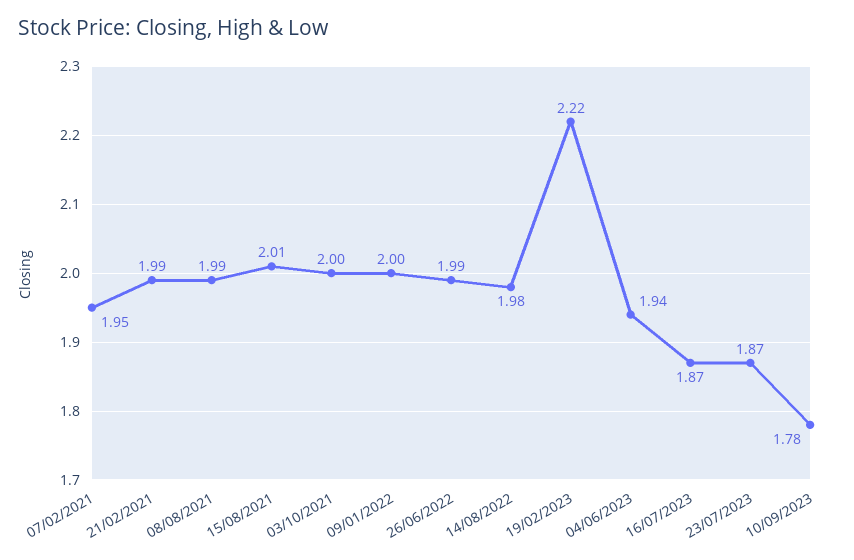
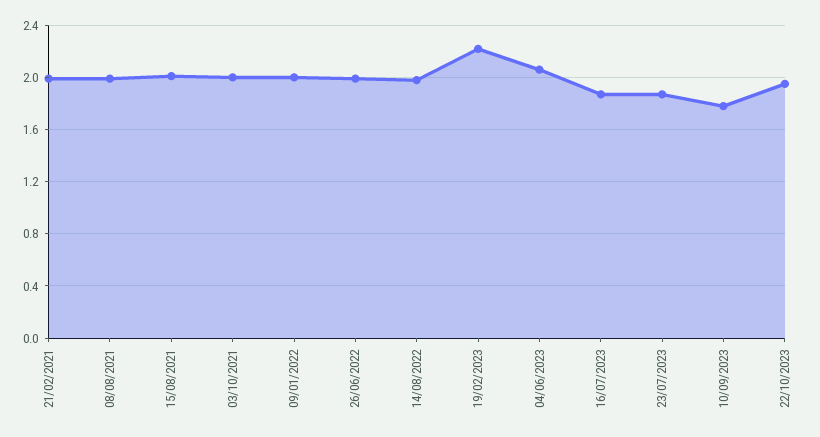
07/02/2021: 1.95 -> none
04/06/2023: 1.94 -> 2.05
22/10/2023: none -> 1.95

